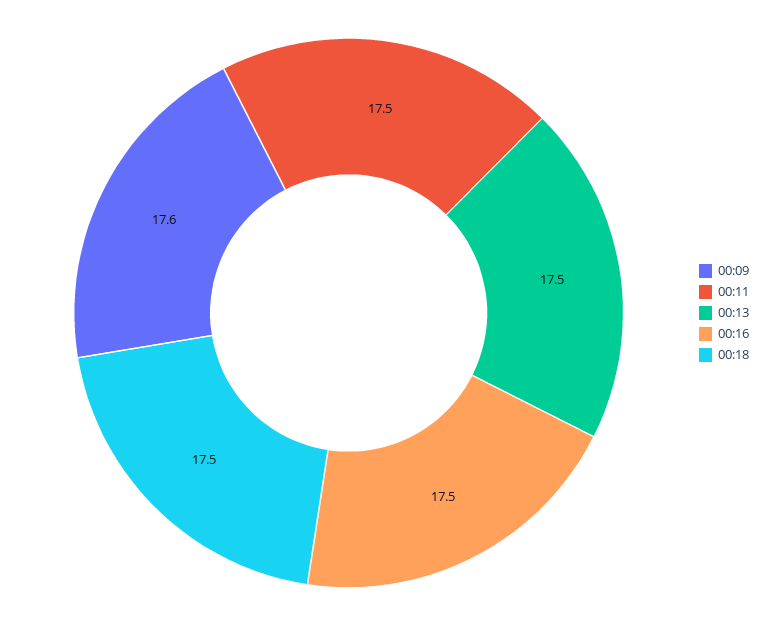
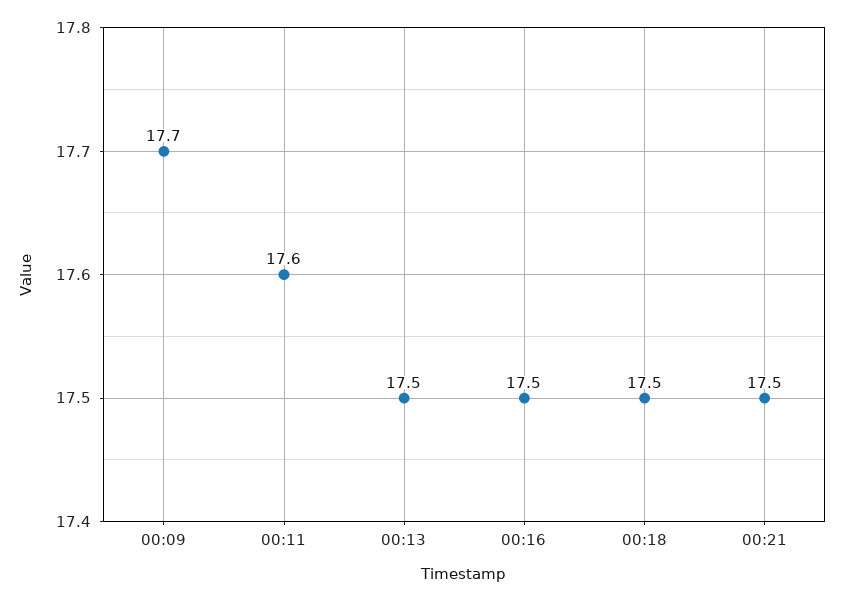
00:09: 17.6 -> 17.7
00:11: 17.5 -> 17.6
00:21: none -> 17.5

